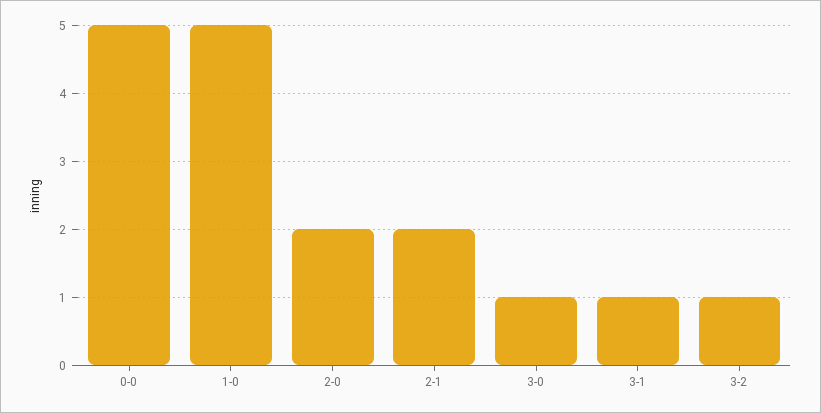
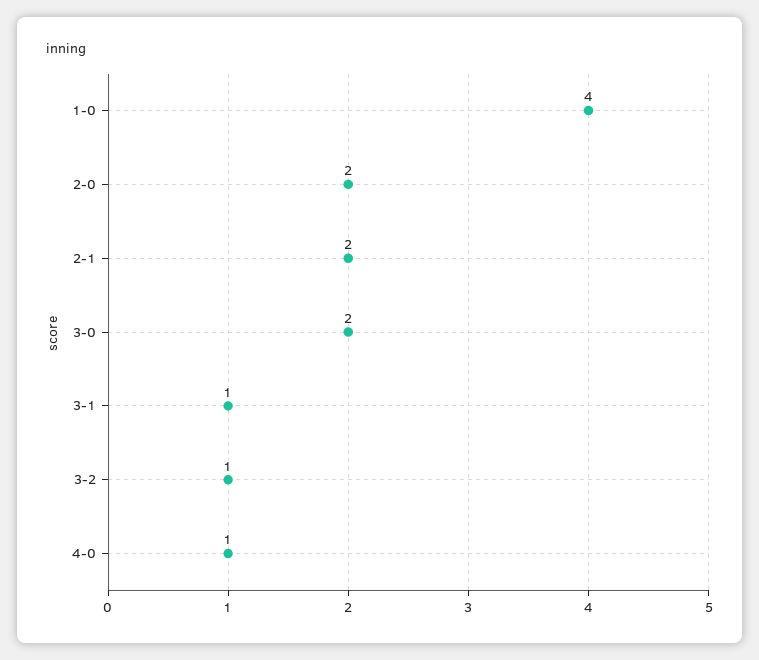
0-0: 5 -> none
1-0: 5 -> 4
3-0: 1 -> 2
4-0: none -> 1

